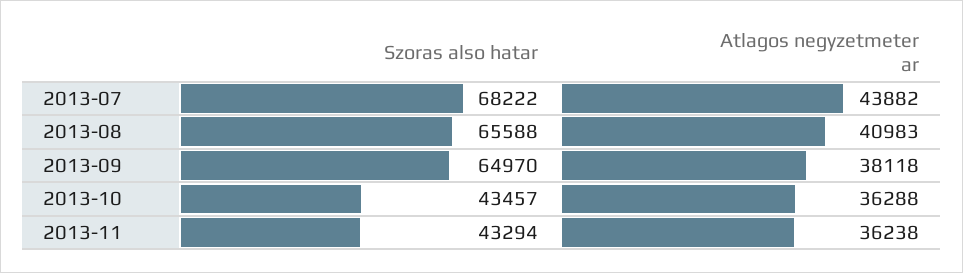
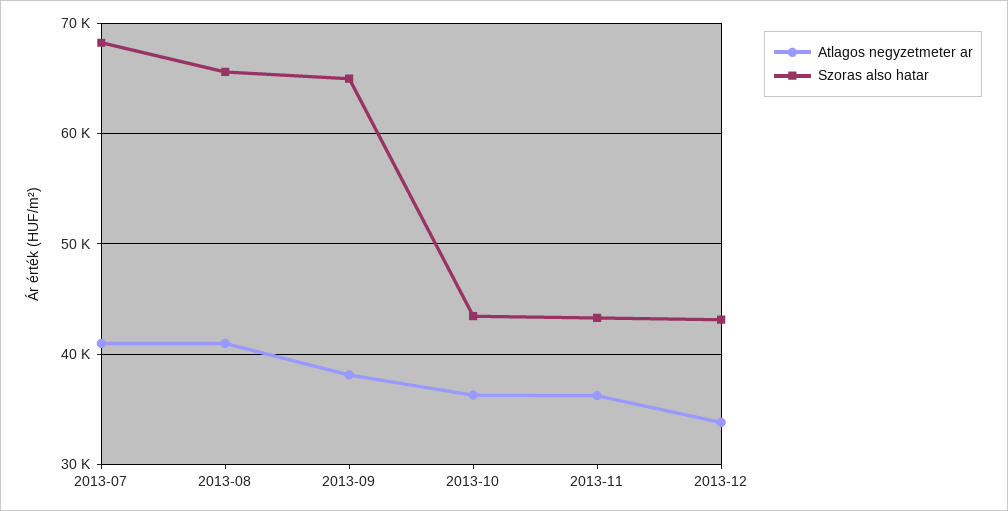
Atlagos negyzetmeter ar, 2013-07: 43882 -> 41000
Atlagos negyzetmeter ar, 2013-12: none -> 34000
Szoras also hatar, 2013-12: none -> 43000

